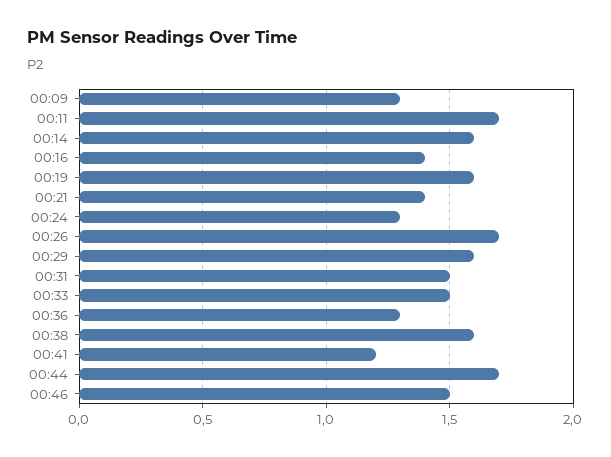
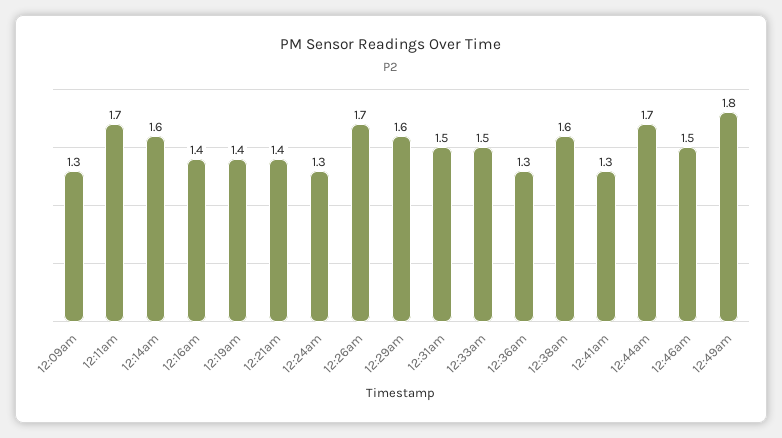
00:19: 1.6 -> 1.4
00:41: 1.2 -> 1.3
12:49am: none -> 1.8

